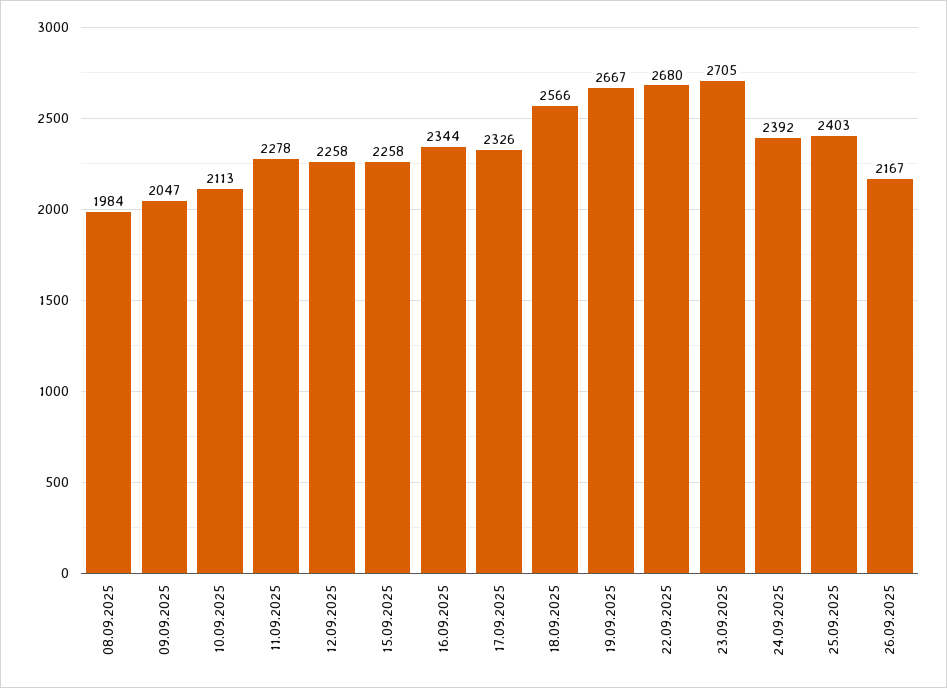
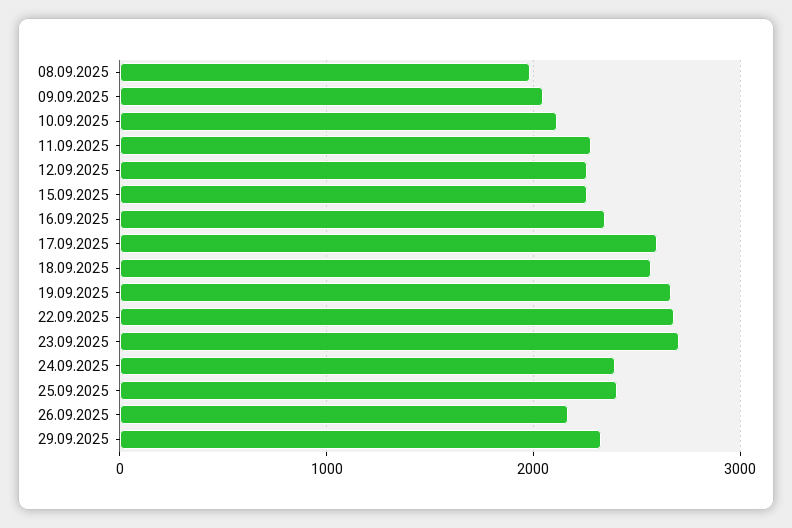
17.09.2025: 2326 -> 2600
29.09.2025: none -> 2300

